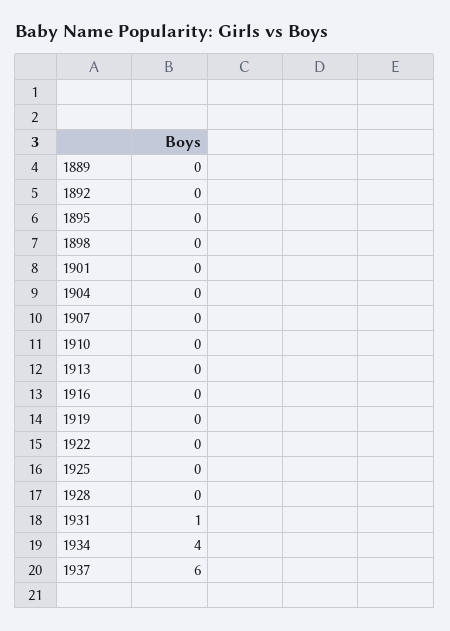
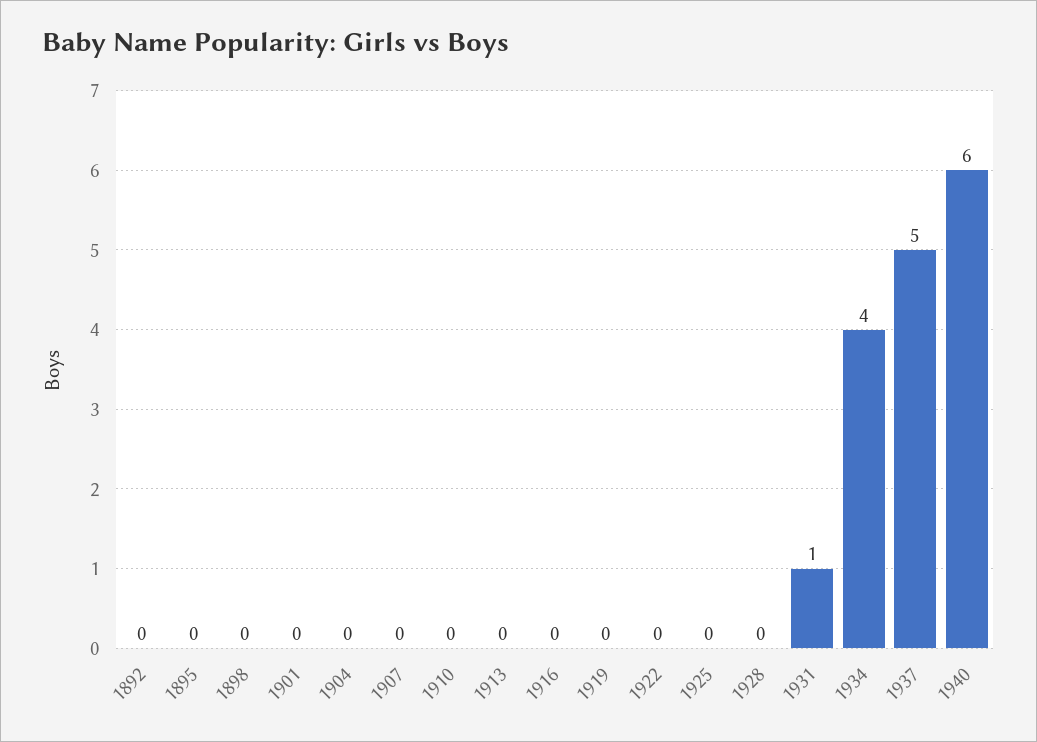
1889: 0 -> none
1937: 6 -> 5
1940: none -> 6

